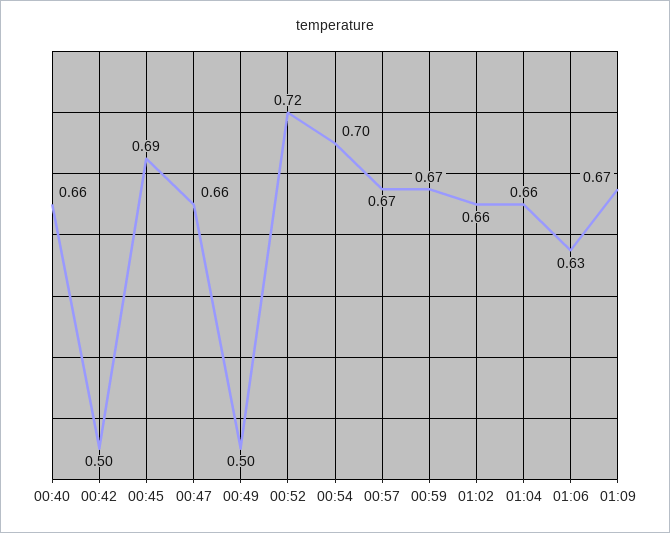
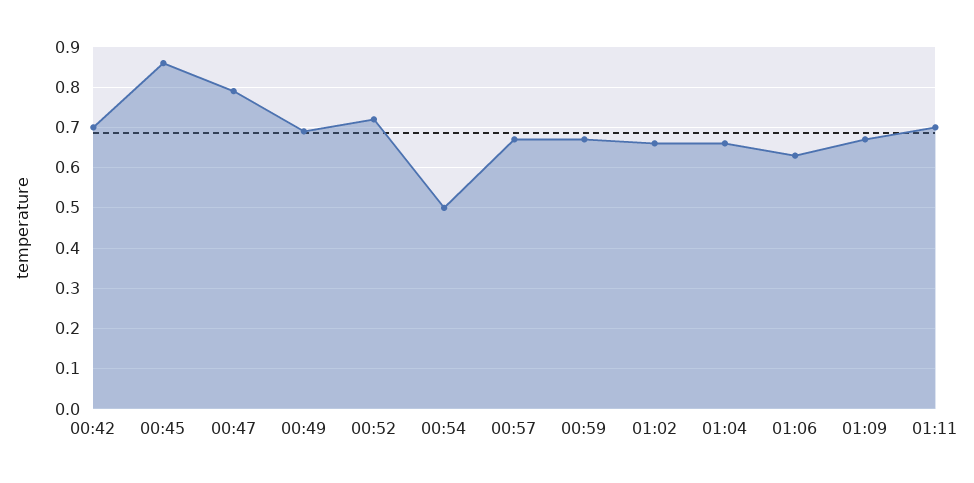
00:40: 0.66 -> none
00:42: 0.5 -> 0.7
00:45: 0.69 -> 0.85
00:47: 0.66 -> 0.8
00:49: 0.5 -> 0.7
00:54: 0.7 -> 0.5
01:11: none -> 0.7

